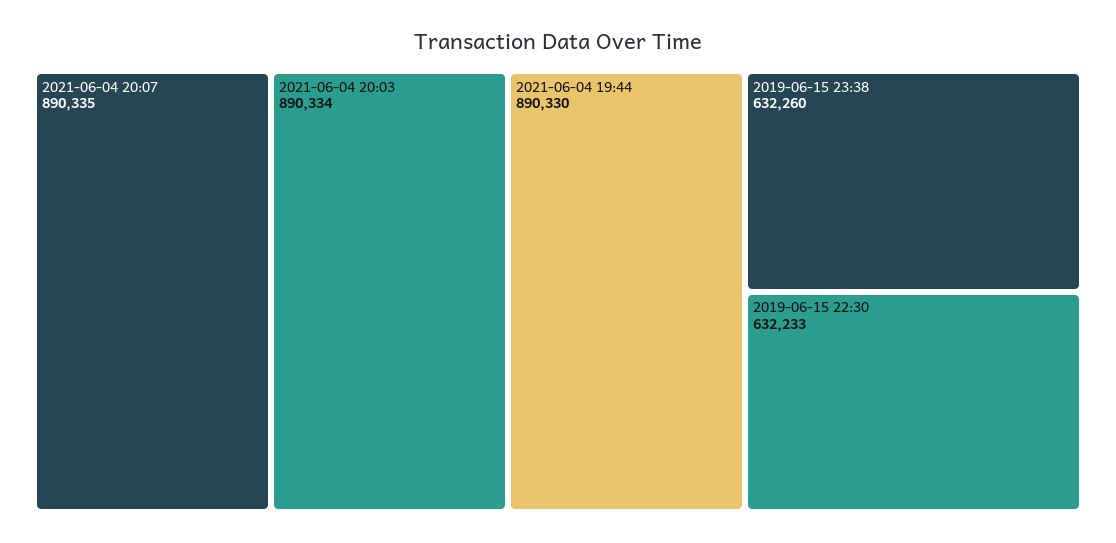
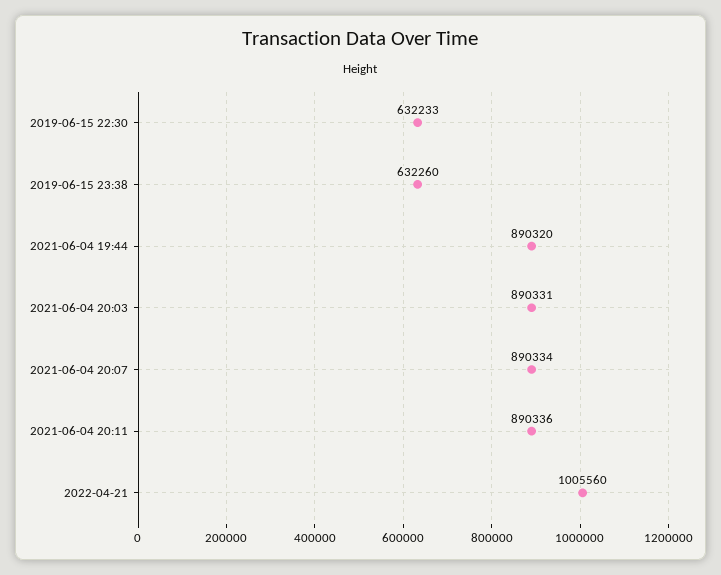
2021-06-04 20:07: 890335 -> 890334
2021-06-04 20:03: 890334 -> 890331
2021-06-04 19:44: 890330 -> 890320
2021-06-04 20:11: none -> 890336
2022-04-21: none -> 1005560

